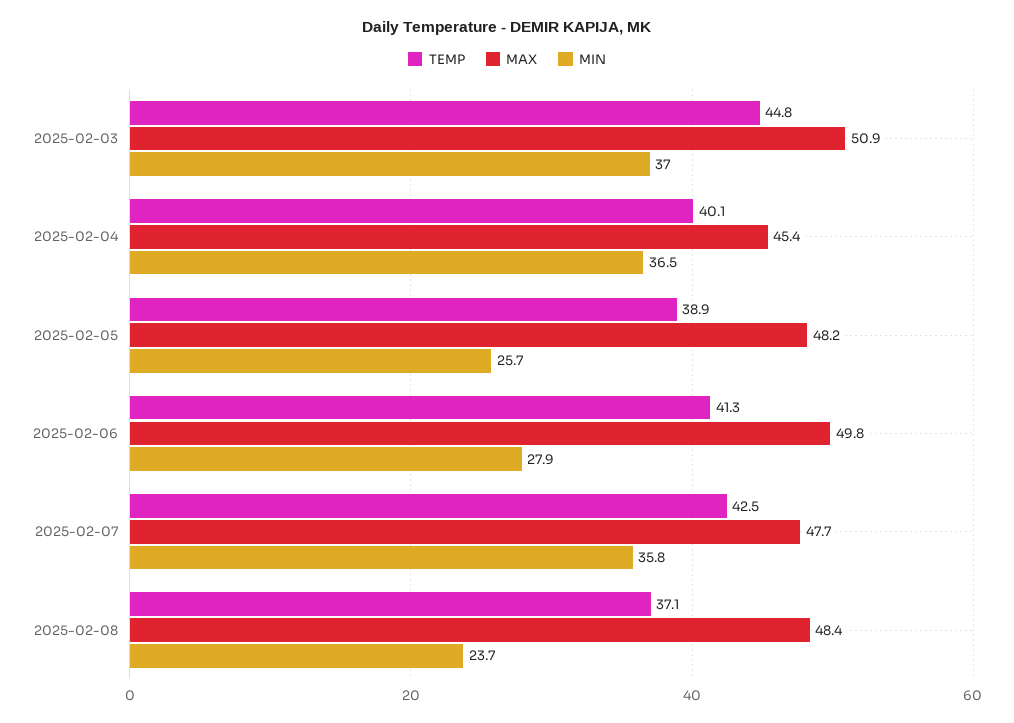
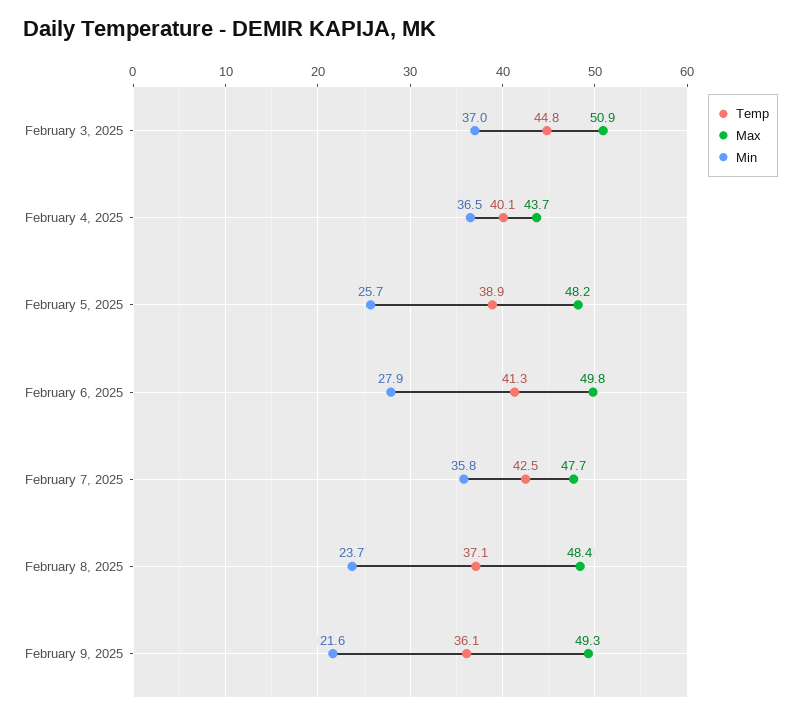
MAX, 2025-02-04: 45.4 -> 43.7
TEMP, February 9, 2025: none -> 36.1
MAX, February 9, 2025: none -> 49.3
MIN, February 9, 2025: none -> 21.6

